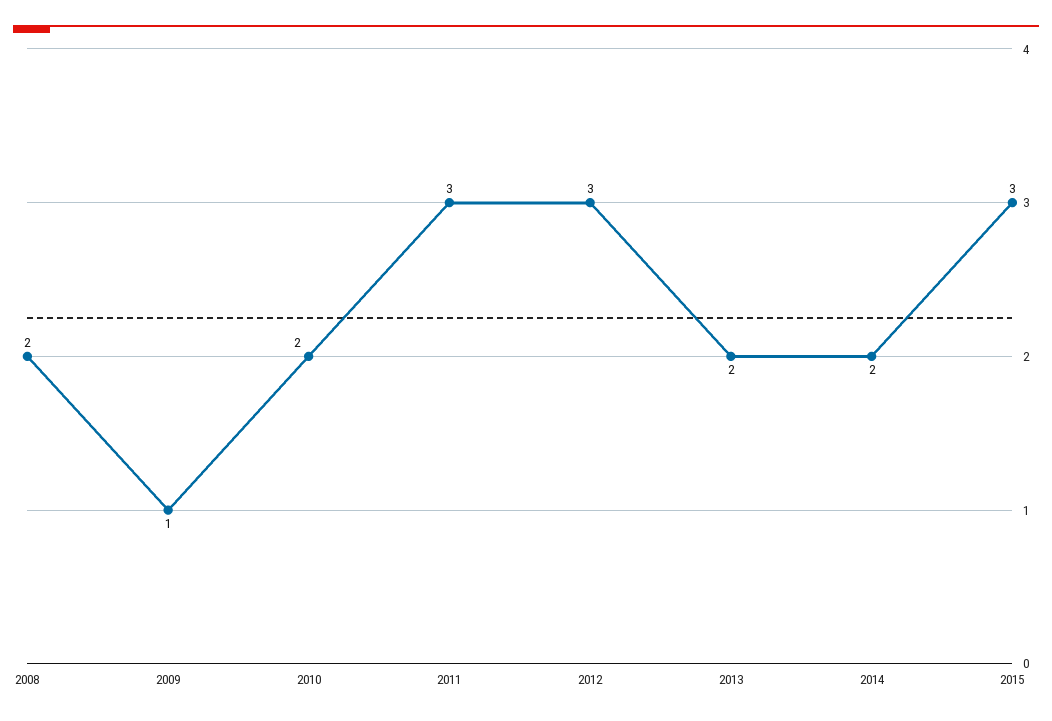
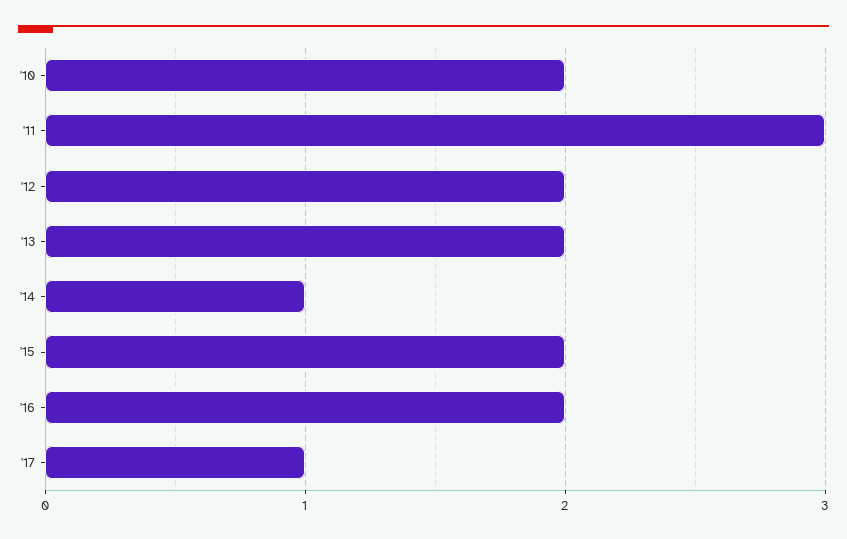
2008: 2 -> none
2009: 1 -> none
2012: 3 -> 2
2014: 2 -> 1
2015: 3 -> 2
'16: none -> 2
'17: none -> 1

